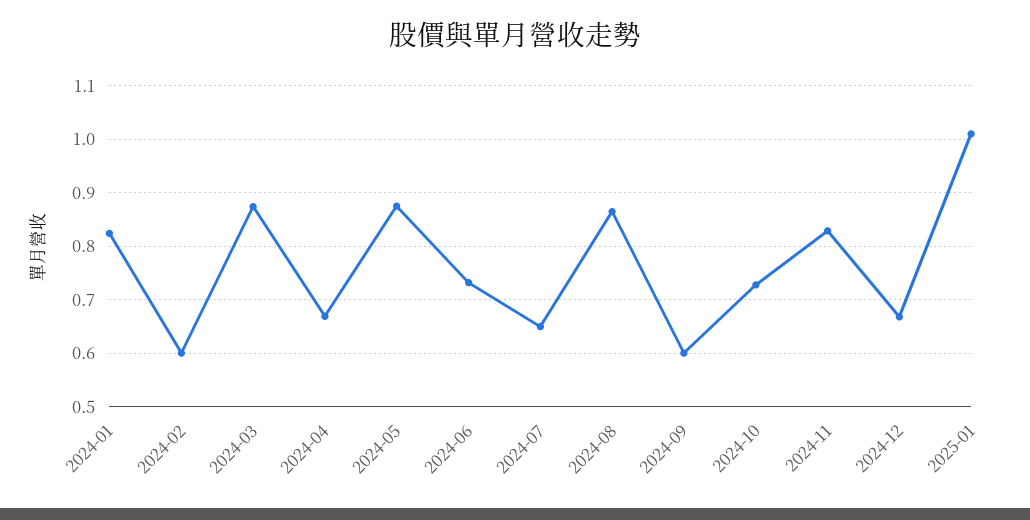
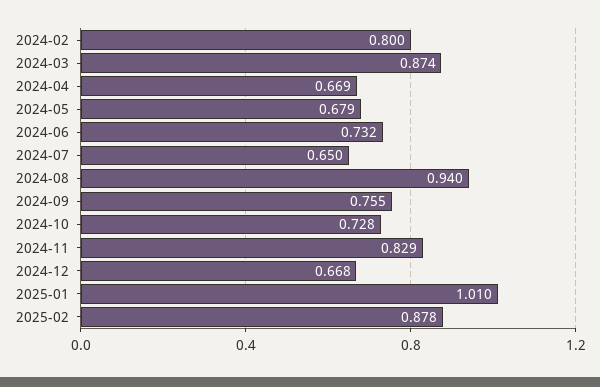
2024-01: 0.82 -> none
2024-02: 0.6 -> 0.8
2024-05: 0.88 -> 0.679
2024-08: 0.86 -> 0.94
2024-09: 0.6 -> 0.755
2025-02: none -> 0.878

